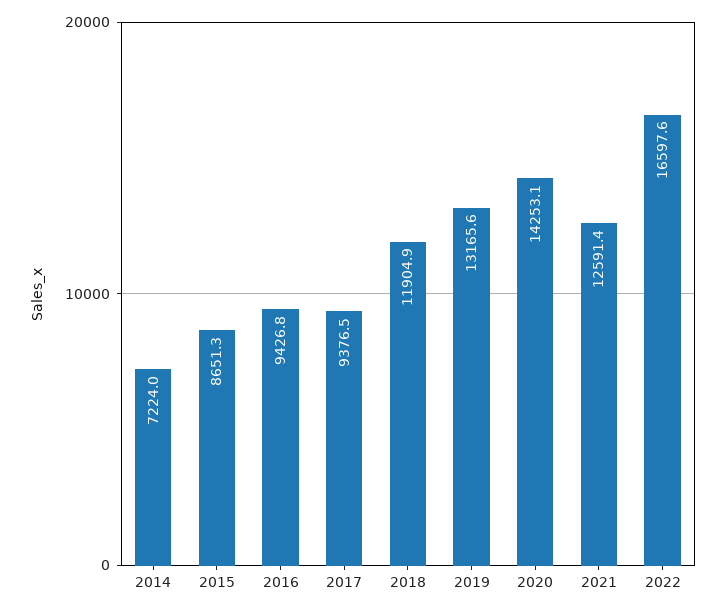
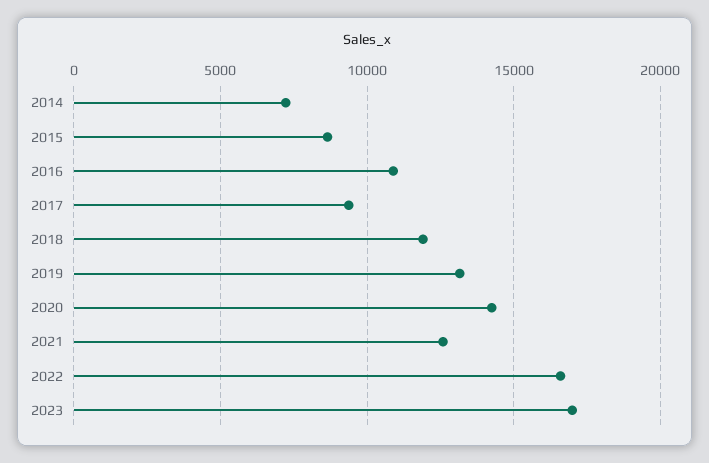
2016: 9426.8 -> 11000
2023: none -> 17000

